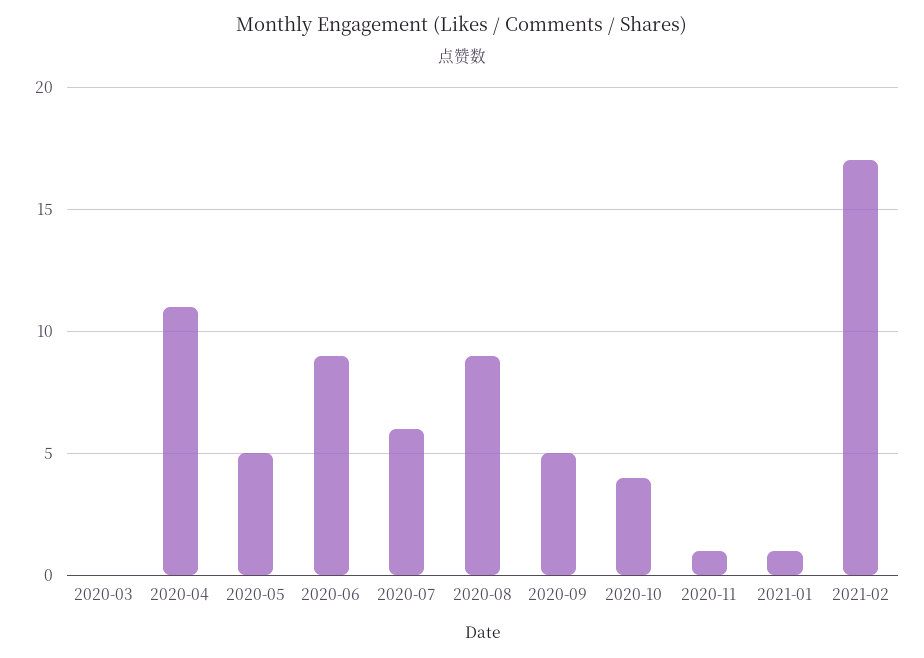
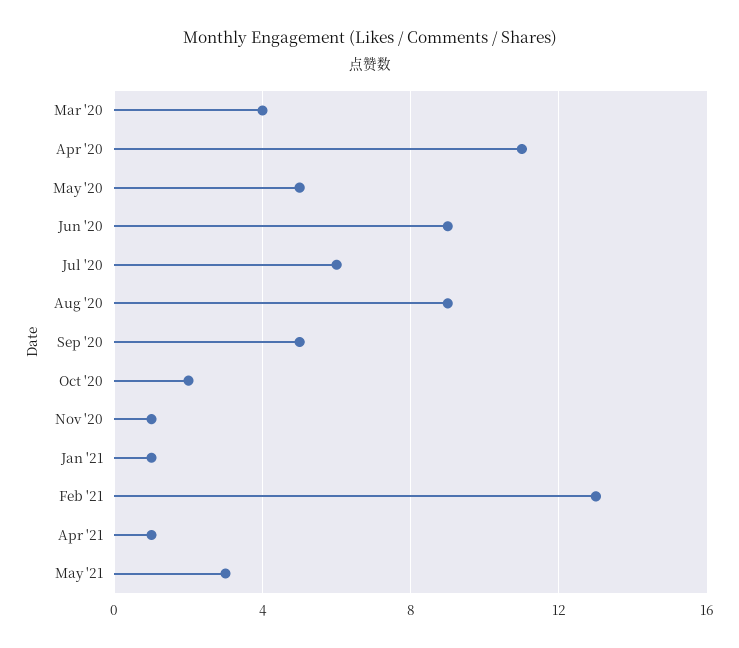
2020-03: 0 -> 4
2020-10: 4 -> 2
2021-02: 17 -> 13
Apr '21: none -> 1
May '21: none -> 3

